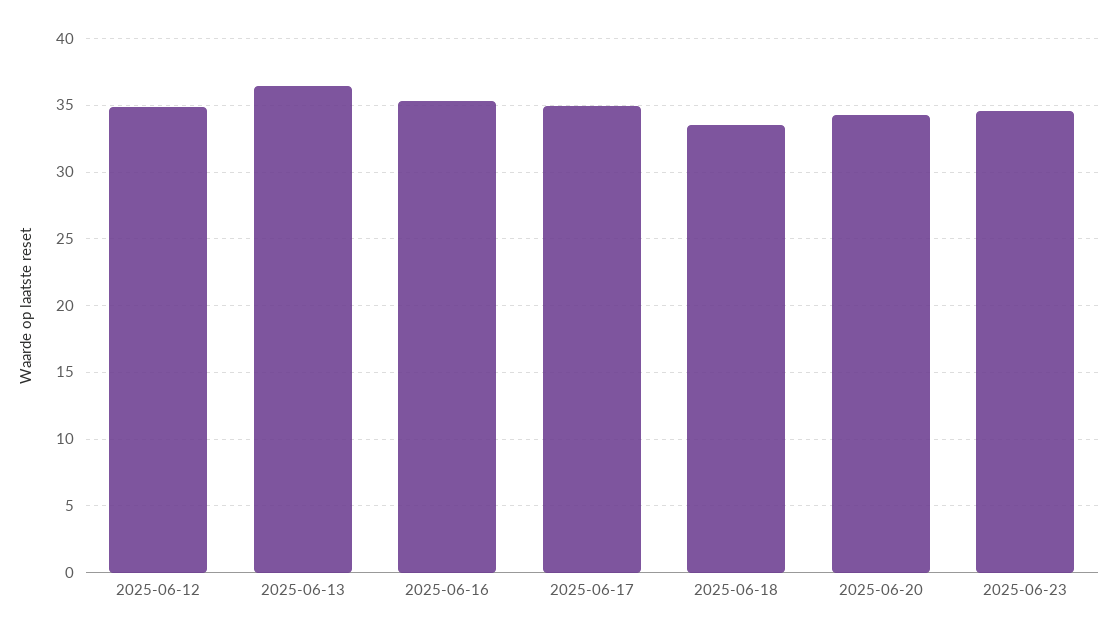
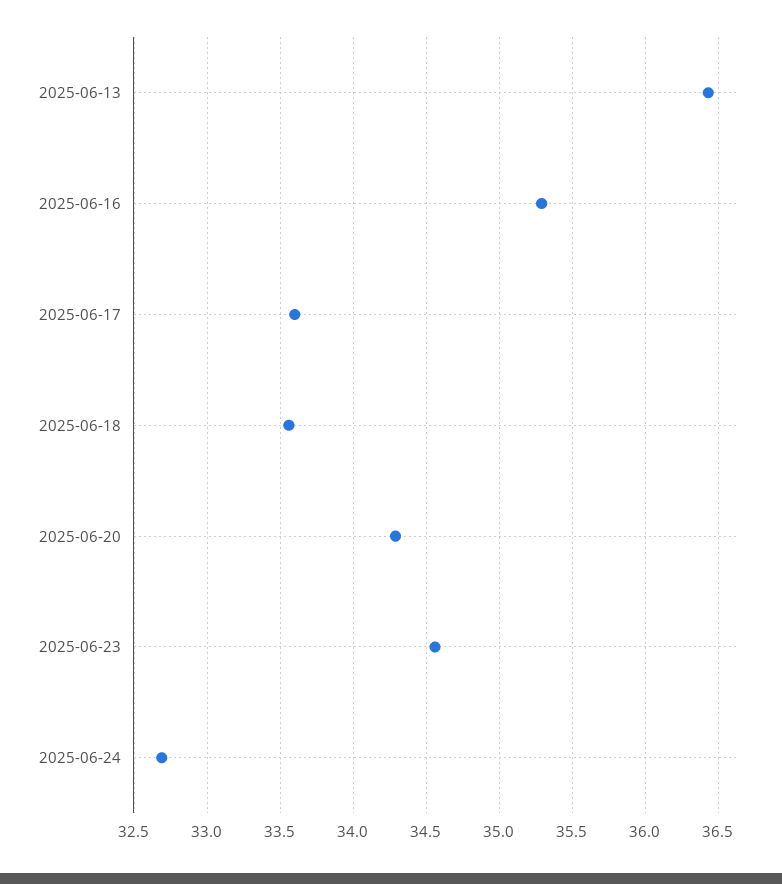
2025-06-12: 35 -> none
2025-06-17: 35 -> 33.6
2025-06-24: none -> 32.7

